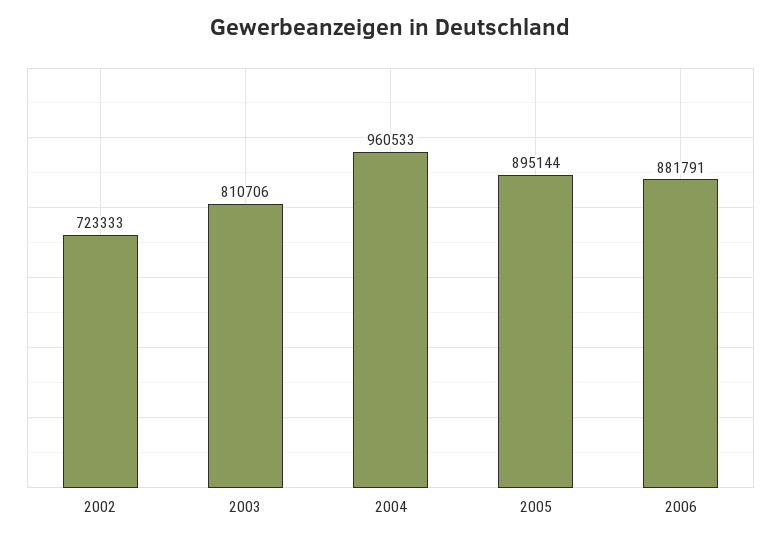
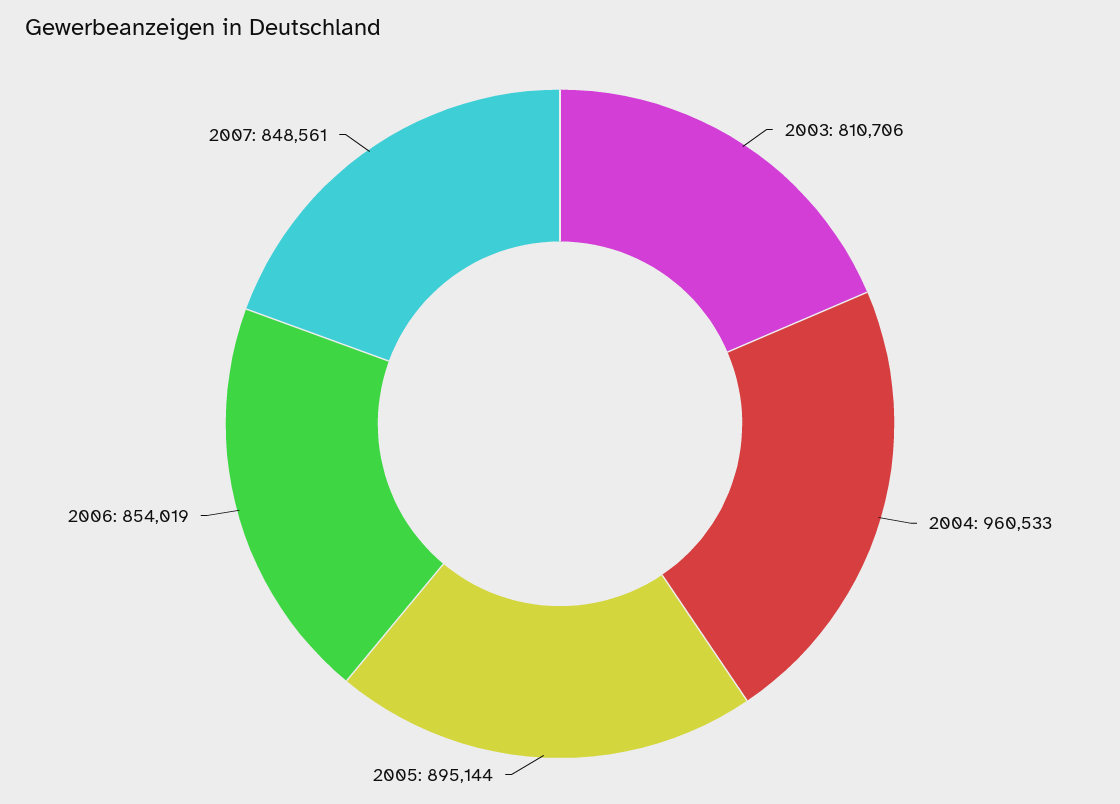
2002: 723333 -> none
2006: 881791 -> 854019
2007: none -> 848561

